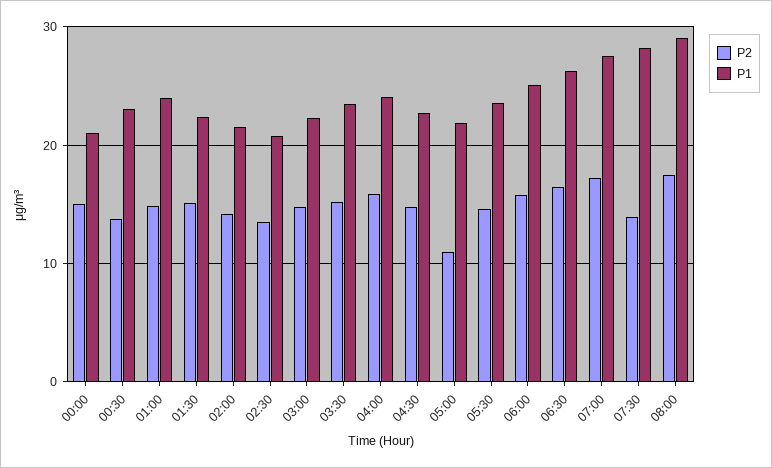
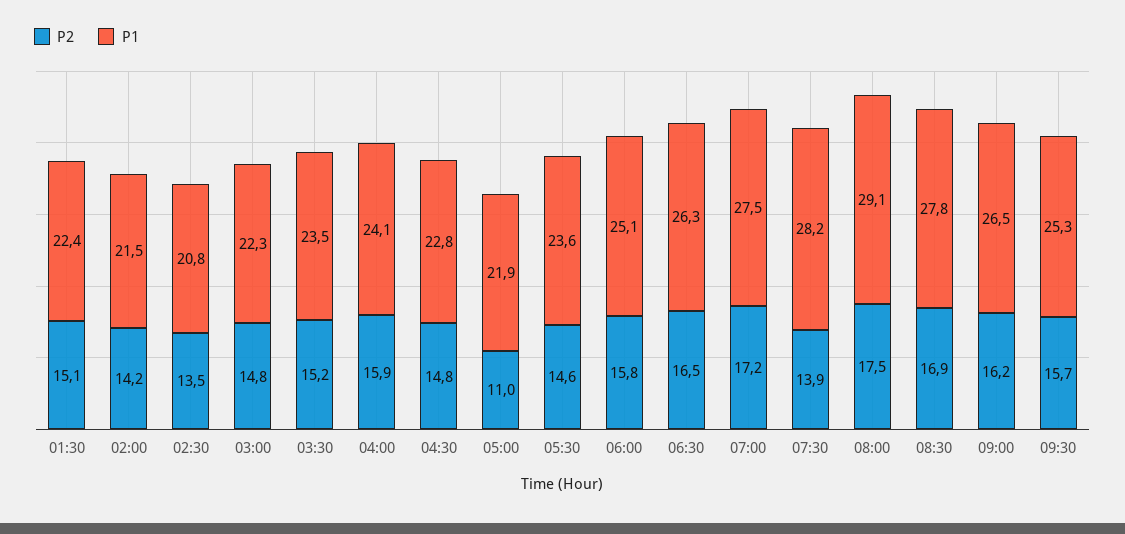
P2, 00:00: 15 -> none
P1, 00:00: 21 -> none
P2, 00:30: 14 -> none
P1, 00:30: 23 -> none
P2, 01:00: 15 -> none
P1, 01:00: 24 -> none
P2, 08:30: none -> 16.9
P1, 08:30: none -> 27.8
P2, 09:00: none -> 16.2
P1, 09:00: none -> 26.5
P2, 09:30: none -> 15.7
P1, 09:30: none -> 25.3

